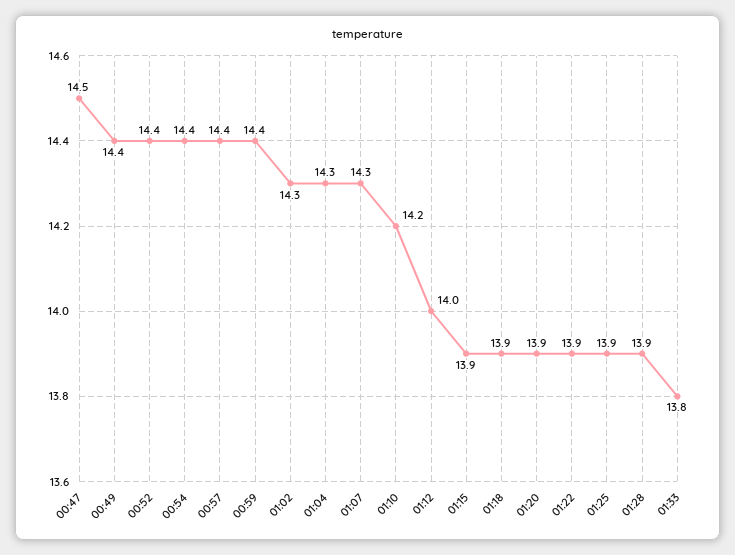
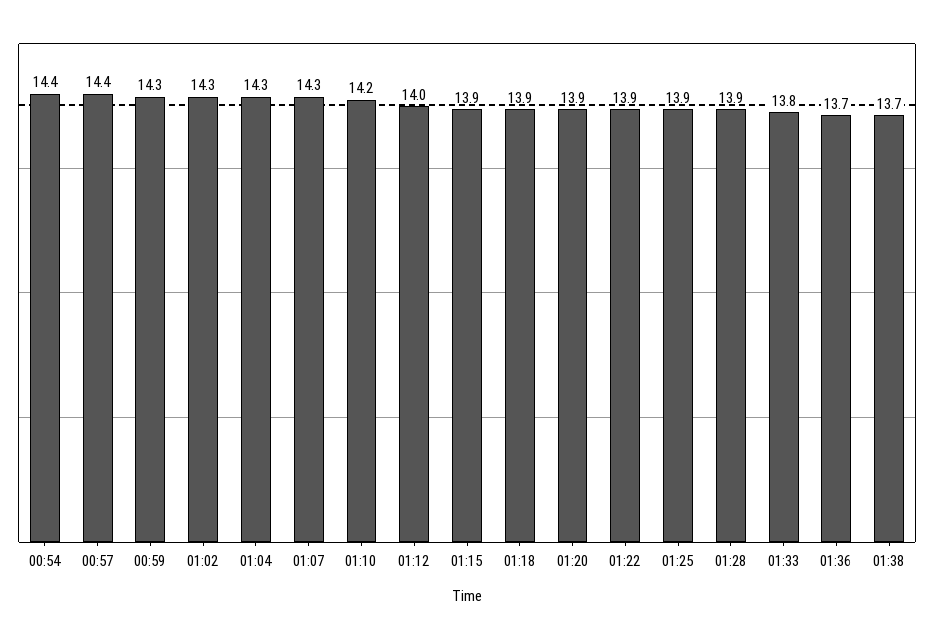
00:47: 14.5 -> none
00:49: 14.4 -> none
00:52: 14.4 -> none
00:59: 14.4 -> 14.3
01:36: none -> 13.7
01:38: none -> 13.7

